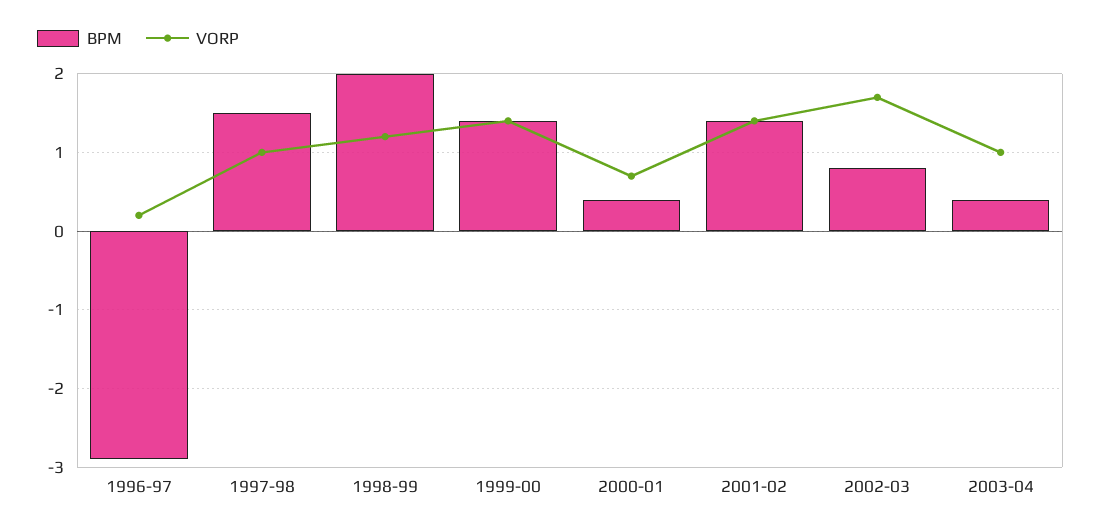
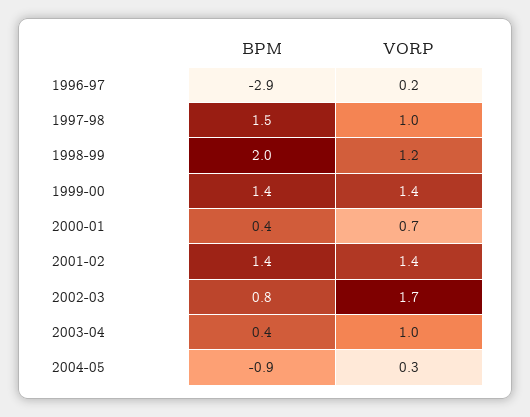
BPM, 2004-05: none -> -0.9
VORP, 2004-05: none -> 0.3

